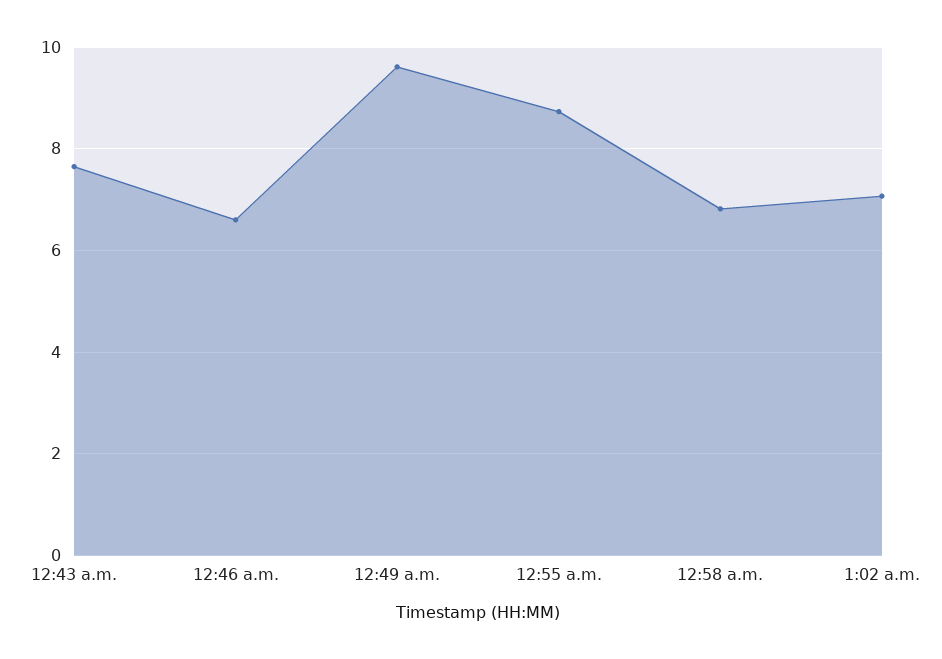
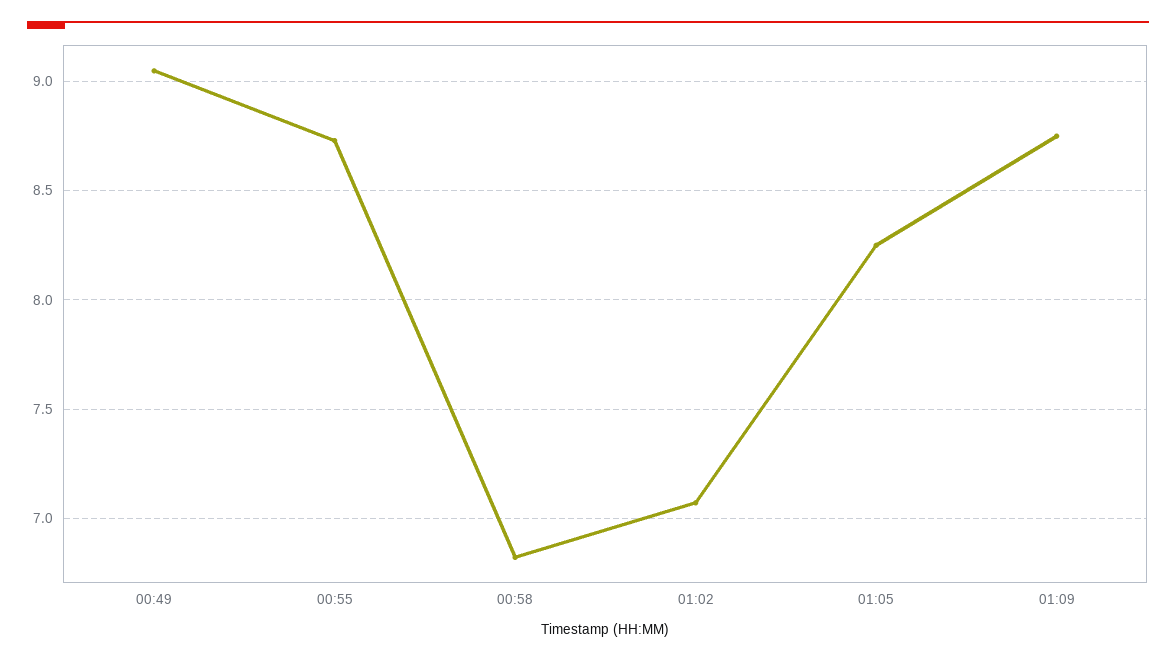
12:43 a.m.: 7.6 -> none
12:46 a.m.: 6.6 -> none
12:49 a.m.: 9.6 -> 9.05
01:05: none -> 8.25
01:09: none -> 8.75

